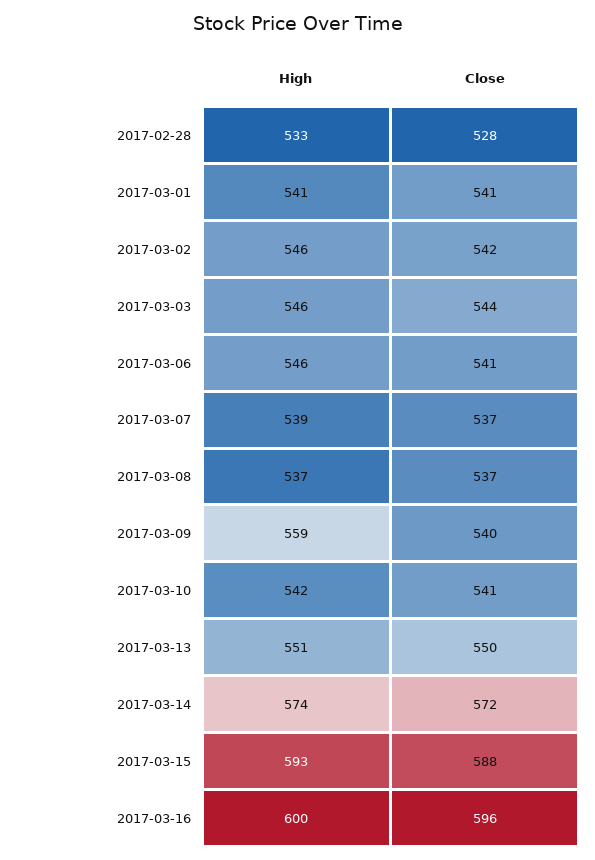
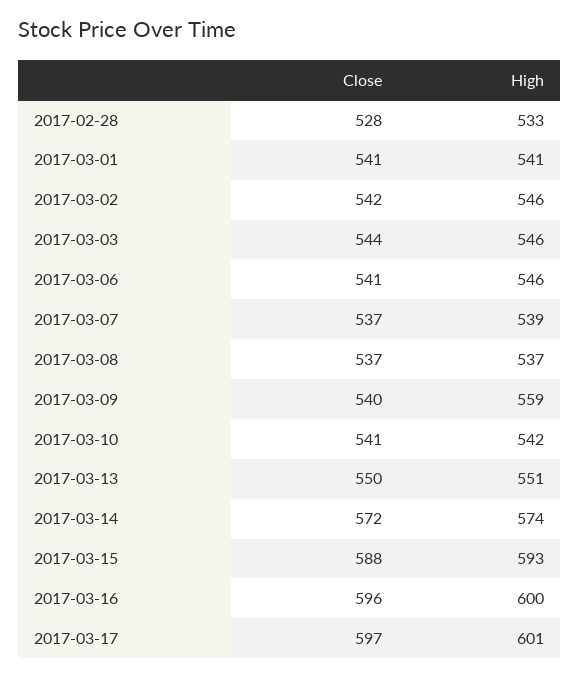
Close, 2017-03-17: none -> 597
High, 2017-03-17: none -> 601

